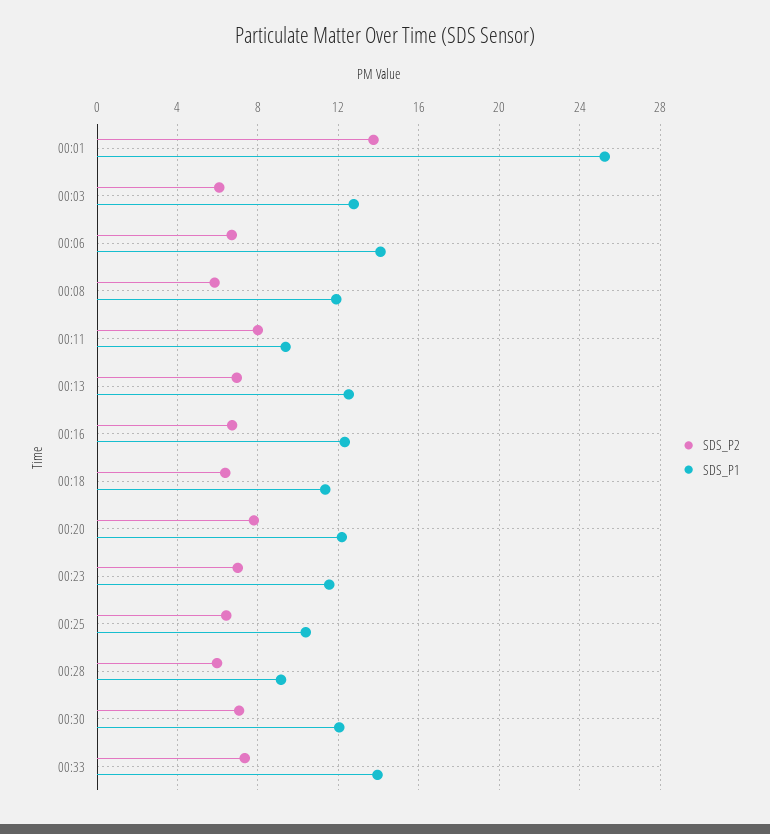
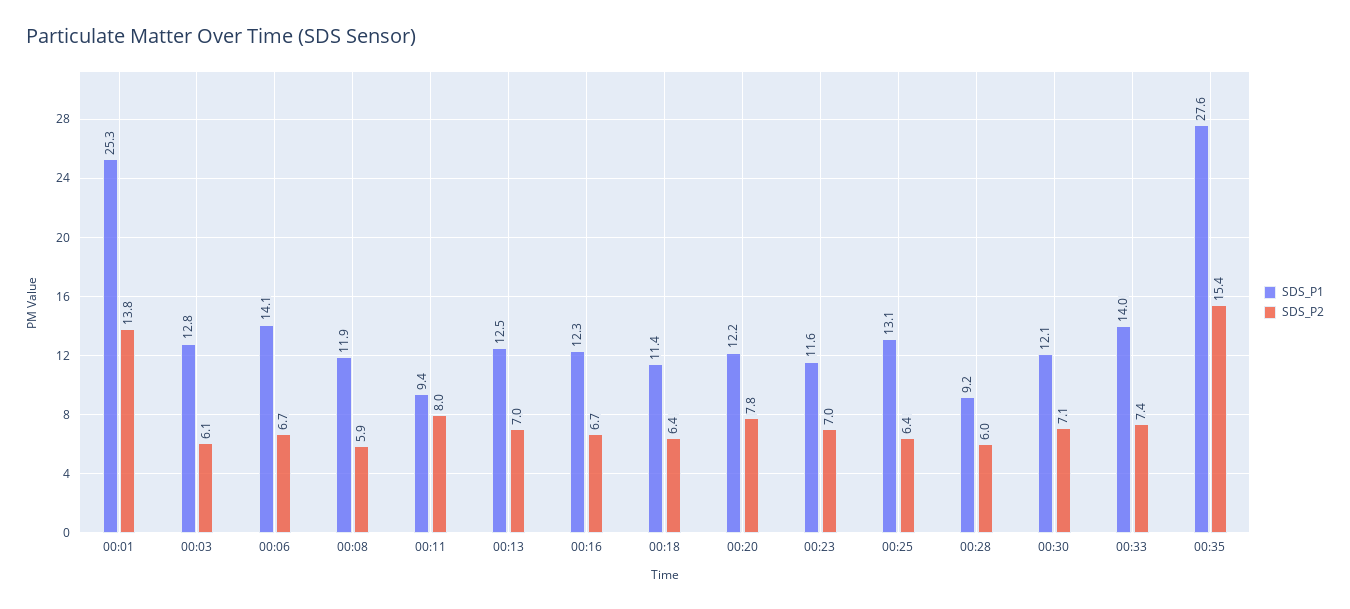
SDS_P1, 00:25: 10.5 -> 13.1
SDS_P1, 00:35: none -> 27.6
SDS_P2, 00:35: none -> 15.4

